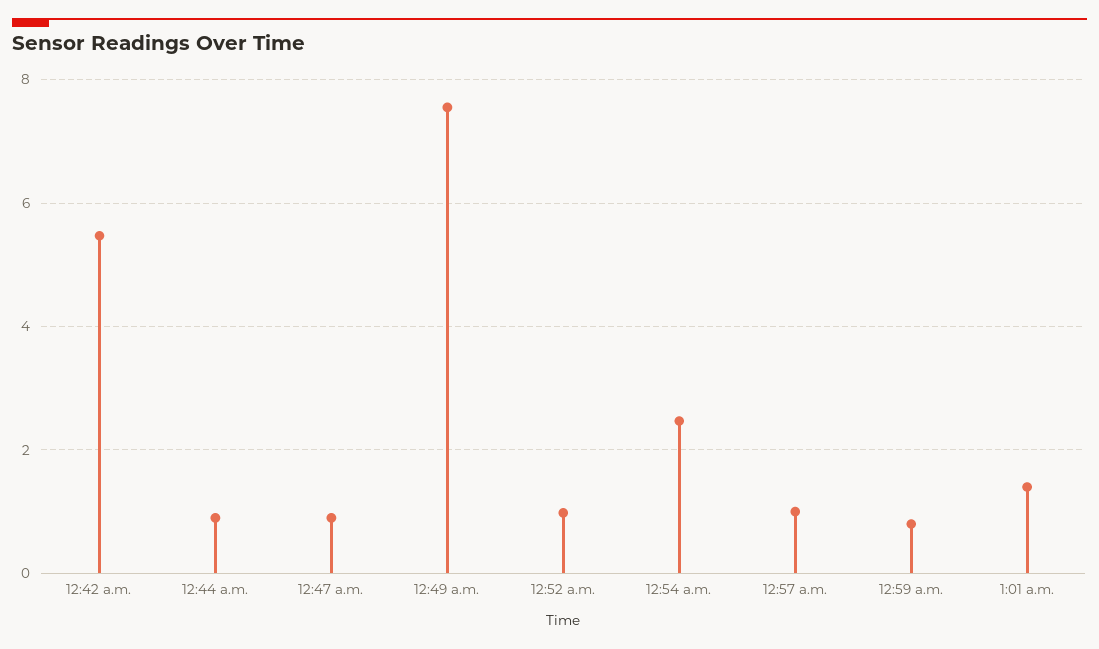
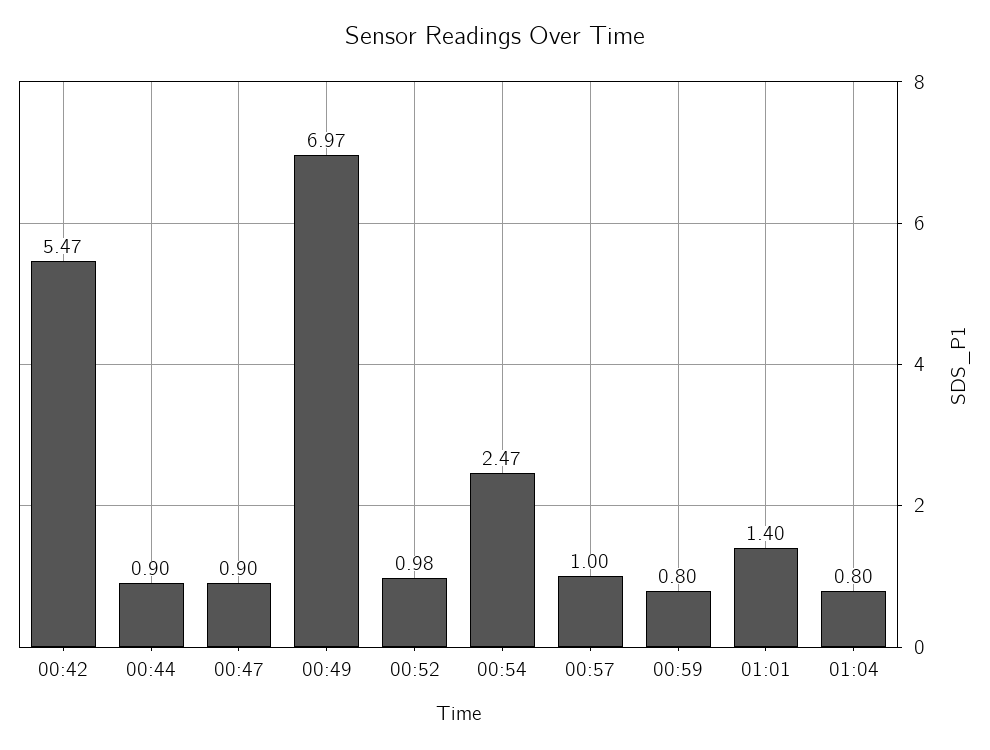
12:49 a.m.: 7.6 -> 6.97
01:04: none -> 0.8

